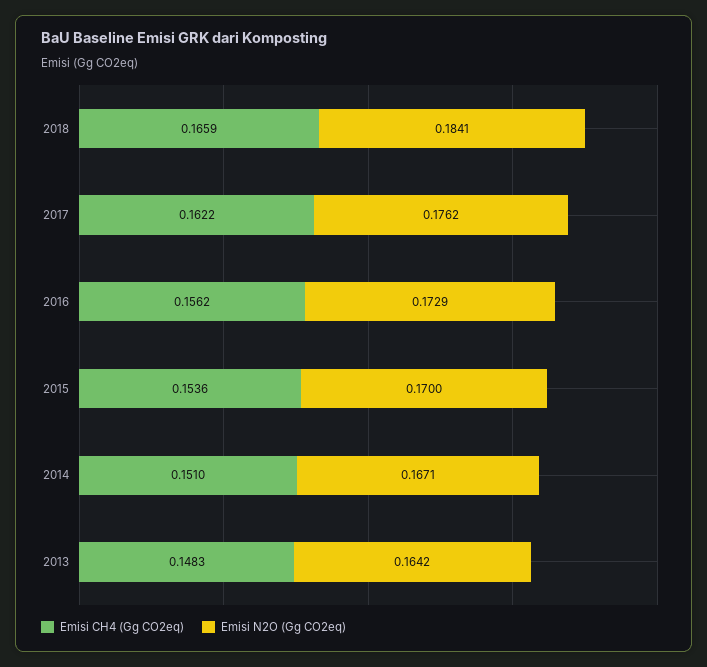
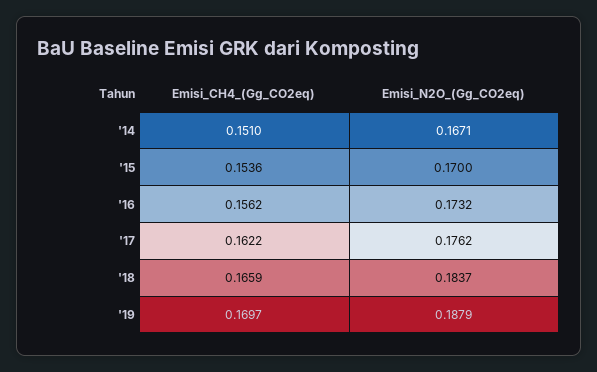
Emisi N2O (Gg CO2eq), 2018: 0.1841 -> 0.1837
Emisi N2O (Gg CO2eq), 2016: 0.1729 -> 0.1732
Emisi CH4 (Gg CO2eq), 2013: 0.1483 -> none
Emisi N2O (Gg CO2eq), 2013: 0.1642 -> none
Emisi CH4 (Gg CO2eq), '19: none -> 0.1697
Emisi N2O (Gg CO2eq), '19: none -> 0.1879

